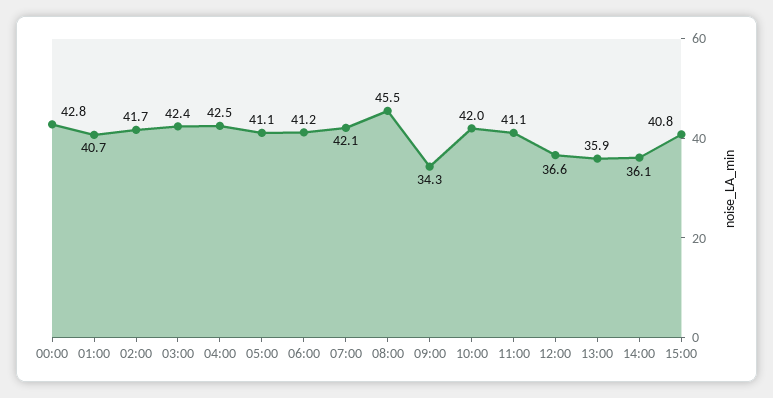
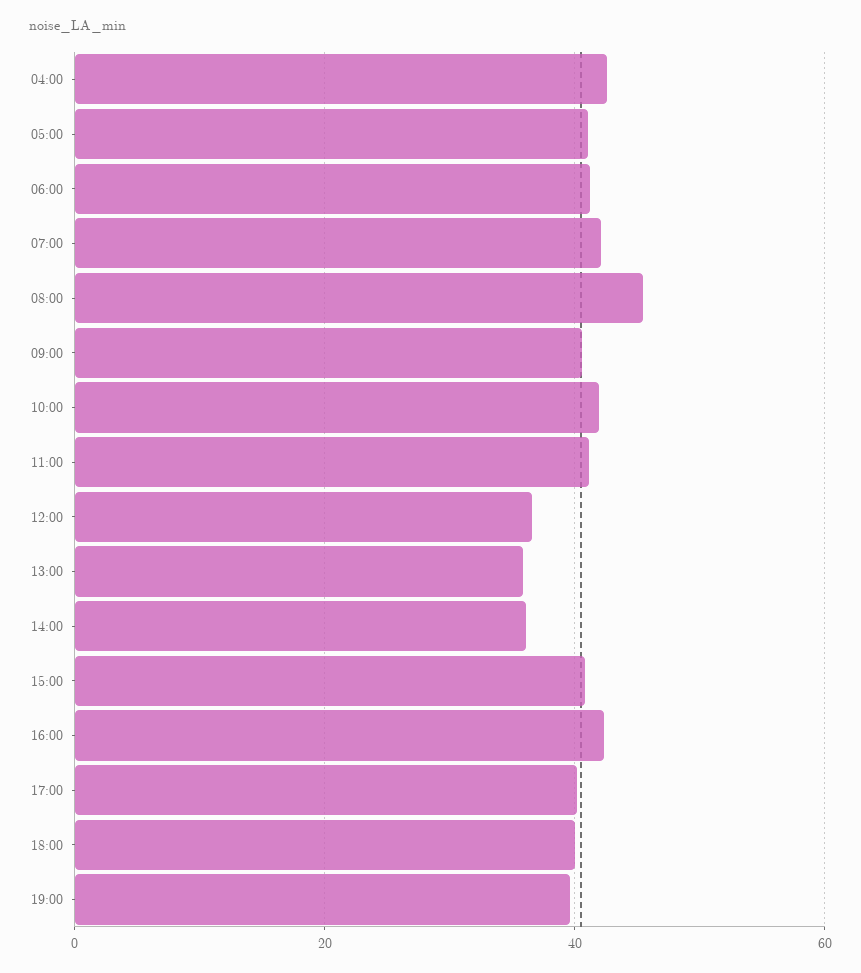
00:00: 42.8 -> none
01:00: 40.7 -> none
02:00: 41.7 -> none
03:00: 42.4 -> none
09:00: 34.3 -> 40
16:00: none -> 42
17:00: none -> 40
18:00: none -> 40
19:00: none -> 40

